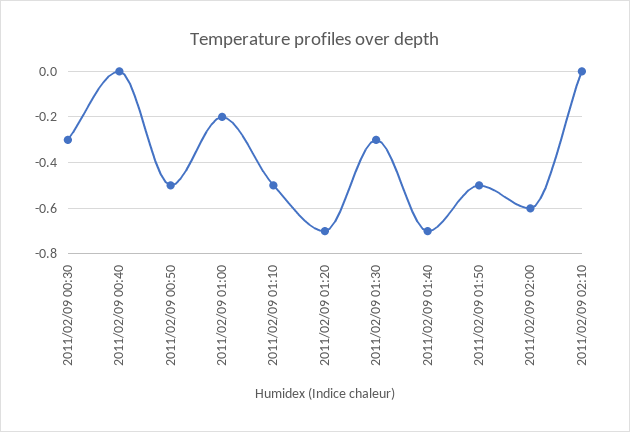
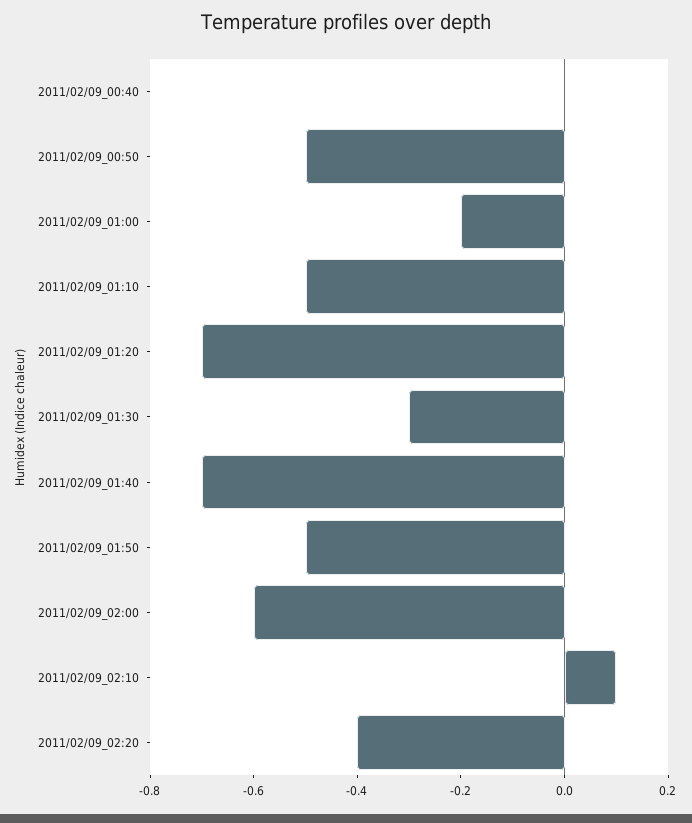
2011/02/09 00:30: -0.3 -> none
2011/02/09 02:10: 0 -> 0.1
2011/02/09_02:20: none -> -0.4

